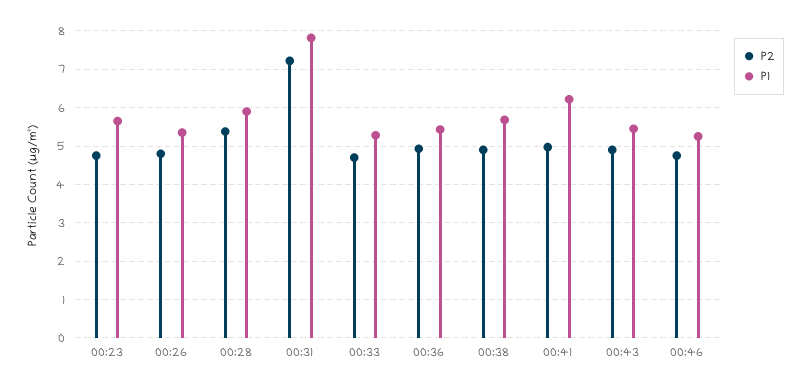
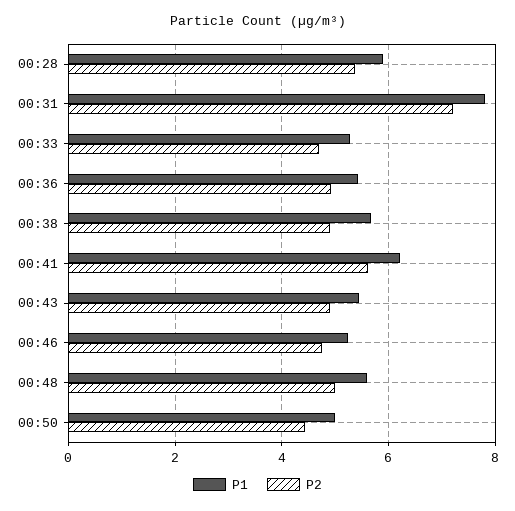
P2, 00:23: 4.8 -> none
P1, 00:23: 5.6 -> none
P2, 00:26: 4.8 -> none
P1, 00:26: 5.4 -> none
P2, 00:41: 5 -> 5.6
P1, 00:48: none -> 5.6
P2, 00:48: none -> 5
P1, 00:50: none -> 5
P2, 00:50: none -> 4.4

